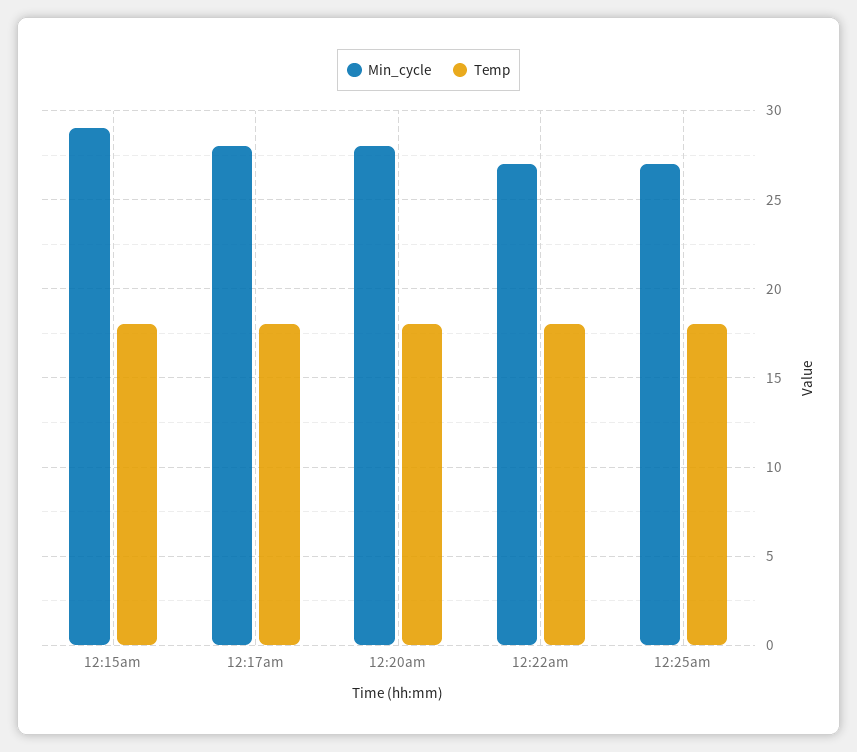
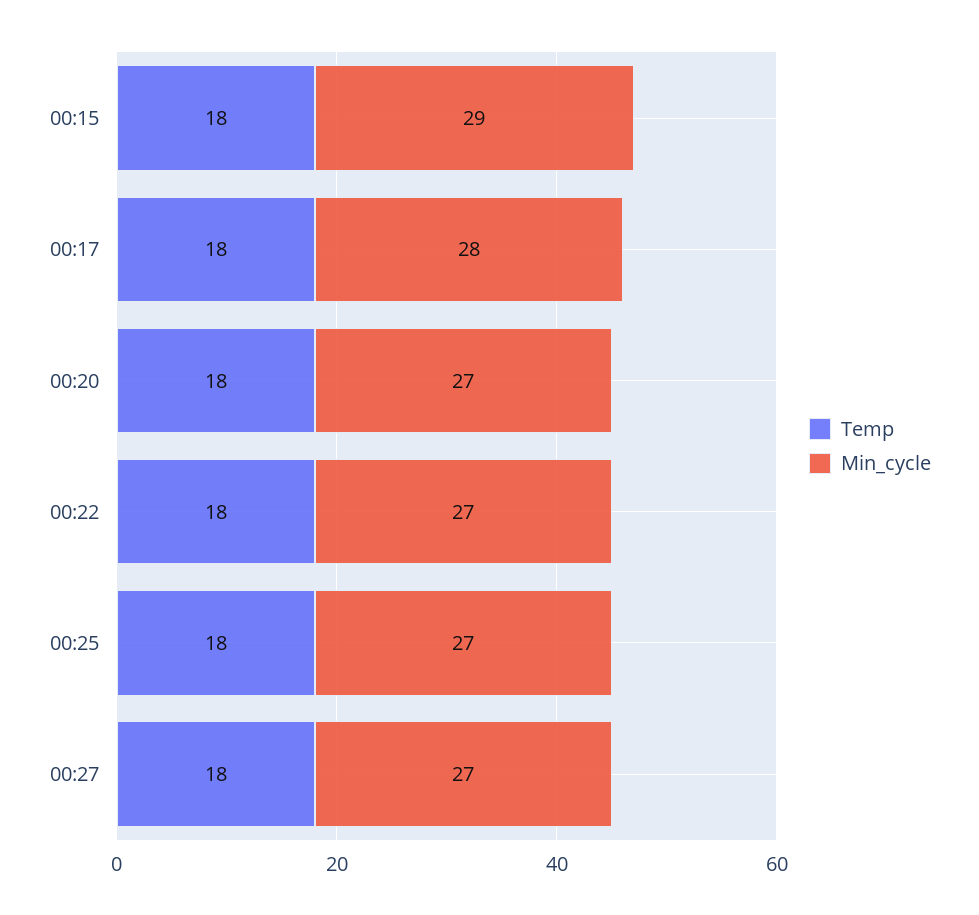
Min_cycle, 12:20am: 28 -> 27
Temp, 00:27: none -> 18
Min_cycle, 00:27: none -> 27

